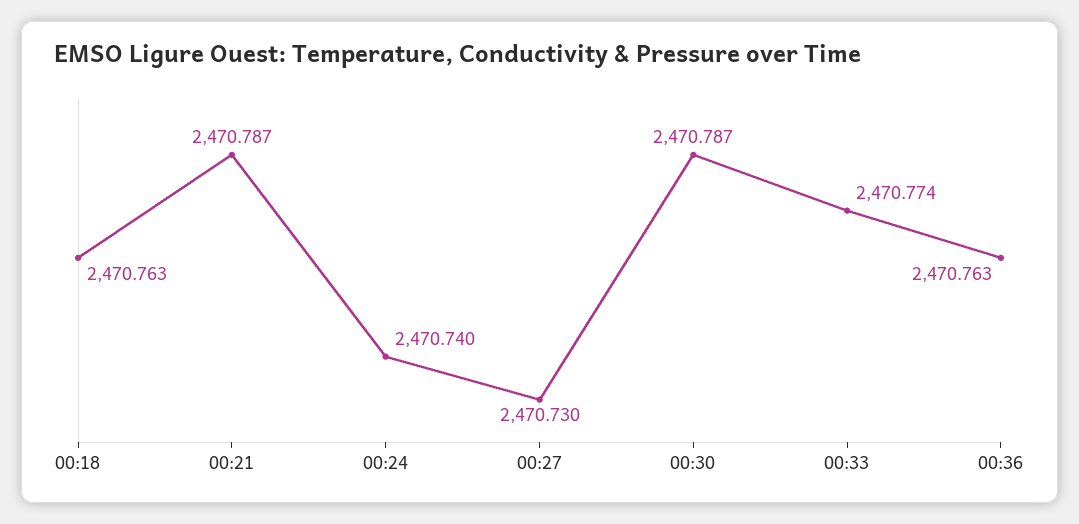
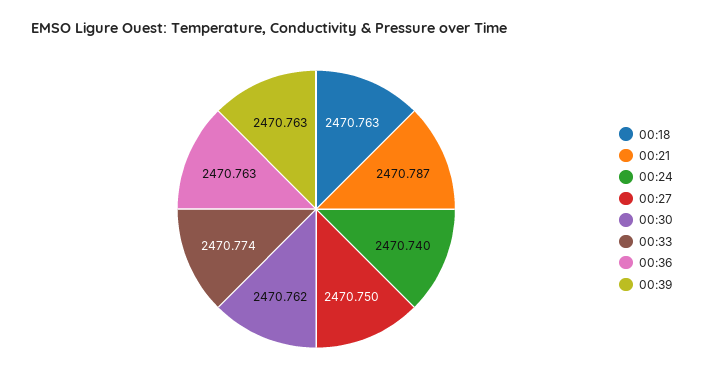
00:27: 2470.73 -> 2470.75
00:30: 2470.787 -> 2470.762
00:39: none -> 2470.763

